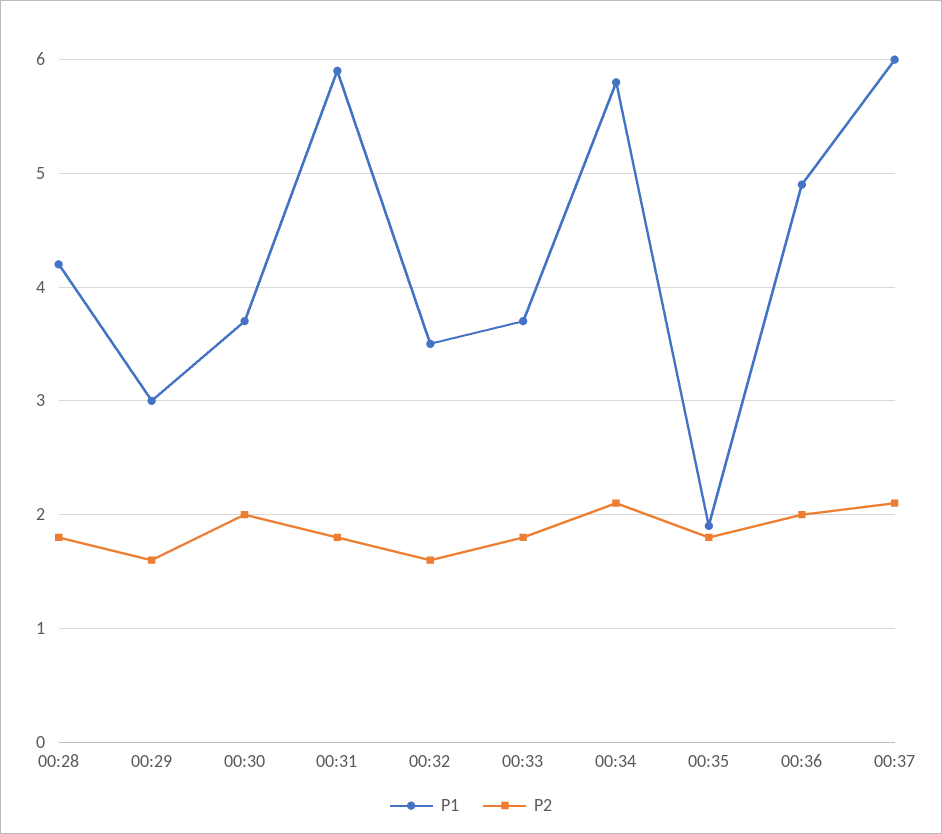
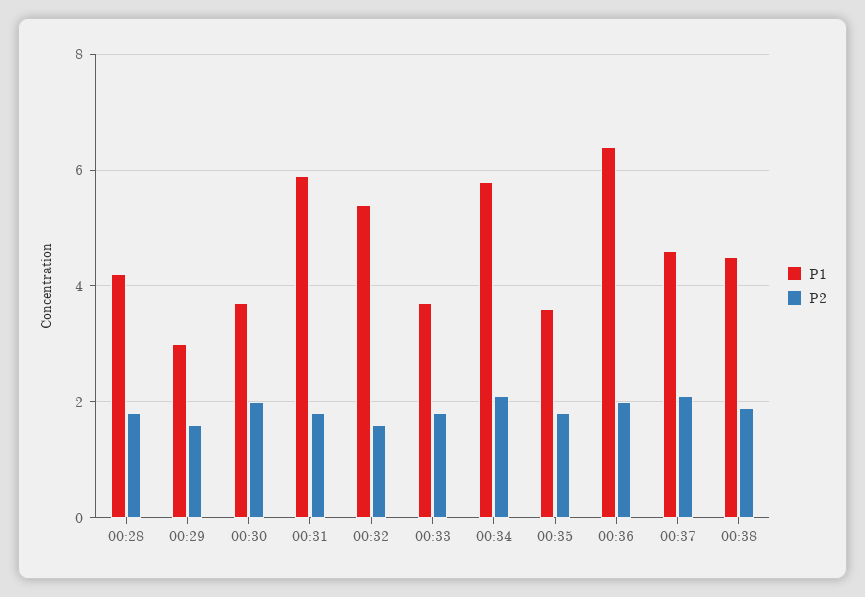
P1, 00:32: 3.5 -> 5.5
P1, 00:35: 1.9 -> 3.5
P1, 00:36: 4.9 -> 6.5
P1, 00:37: 6 -> 4.5
P1, 00:38: none -> 4.5
P2, 00:38: none -> 2

